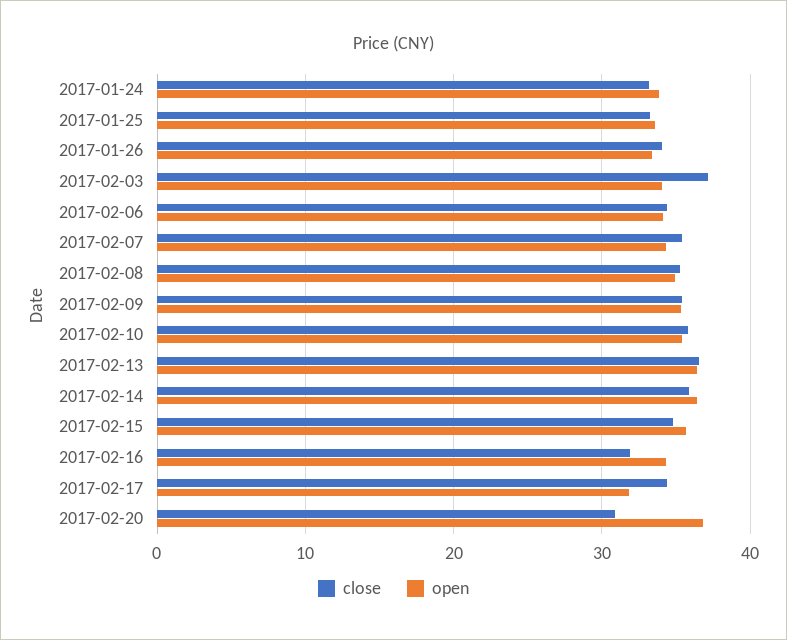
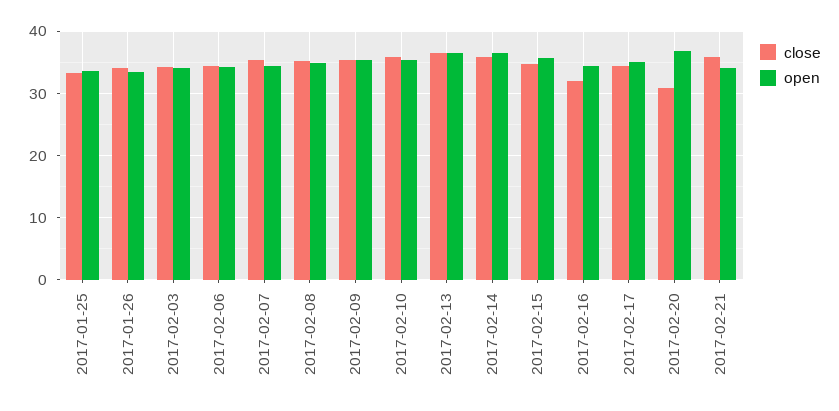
close, 2017-01-24: 33 -> none
open, 2017-01-24: 34 -> none
close, 2017-02-03: 37 -> 34
open, 2017-02-17: 32 -> 35
close, 2017-02-21: none -> 36
open, 2017-02-21: none -> 34

